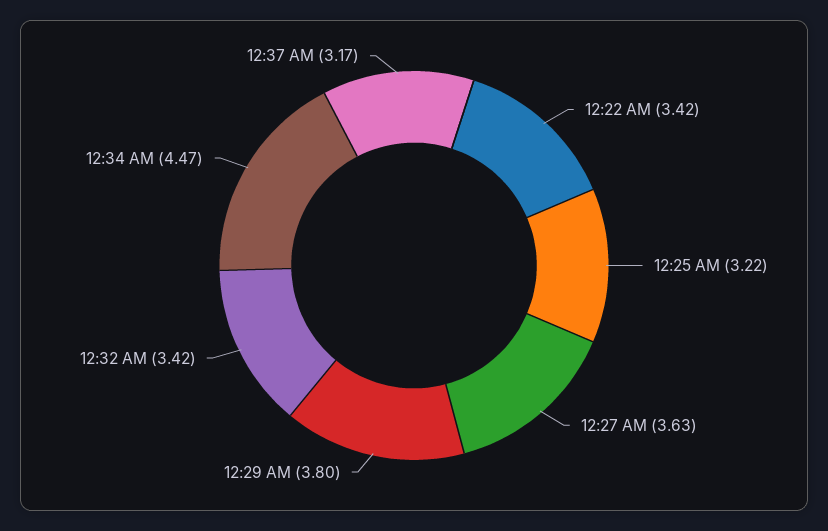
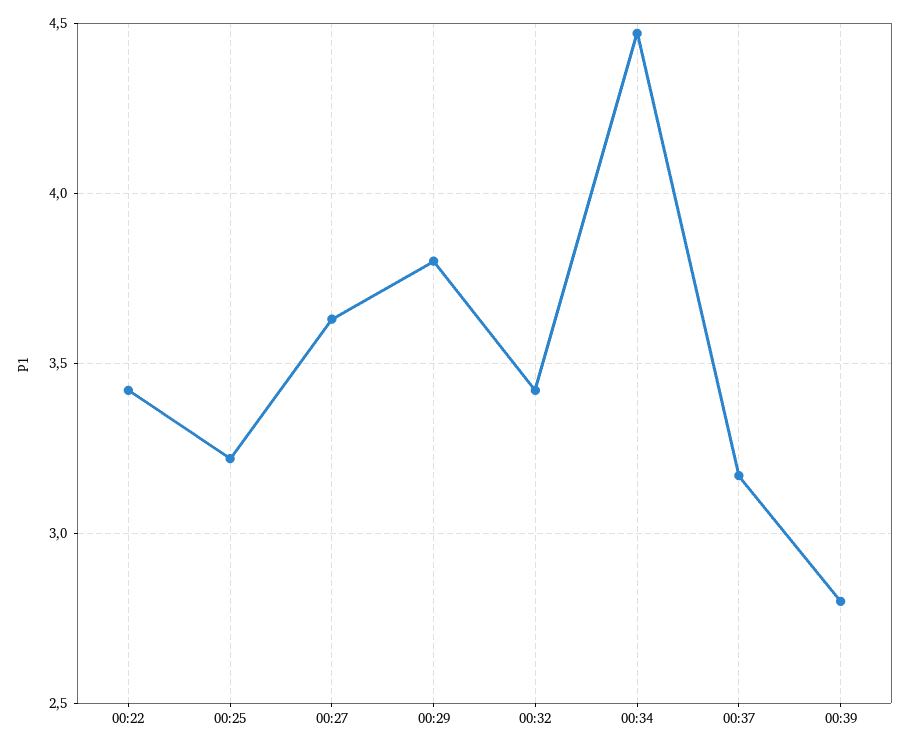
00:39: none -> 2.8

